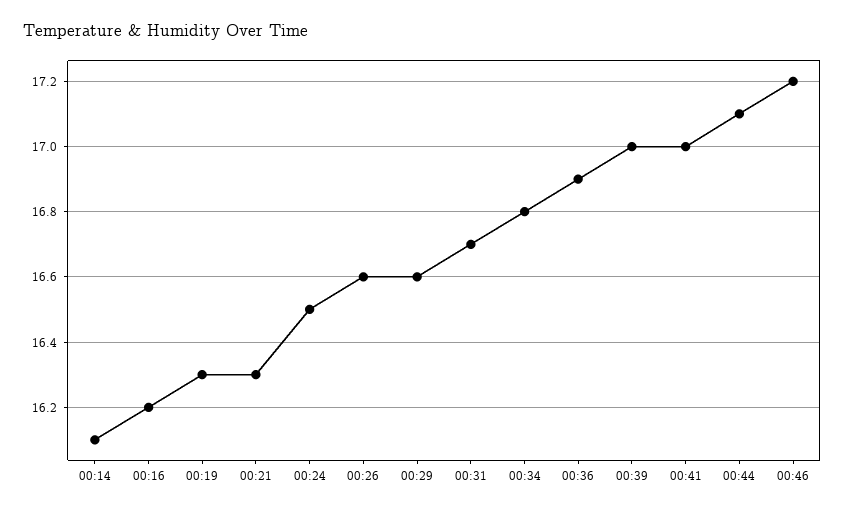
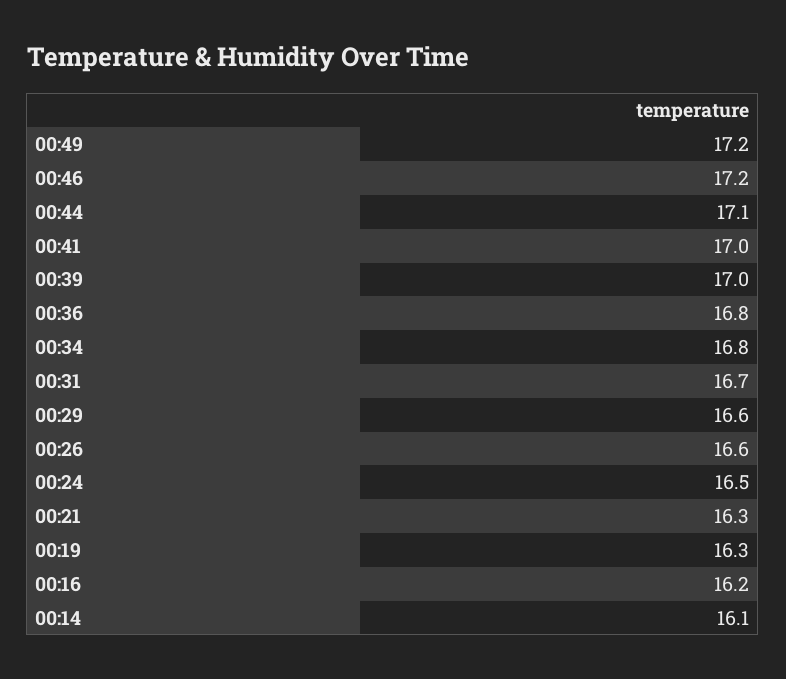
00:36: 16.9 -> 16.8
00:49: none -> 17.2

